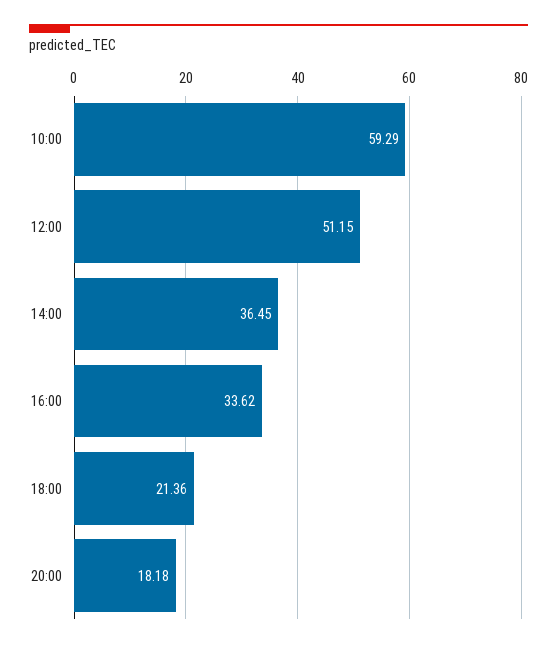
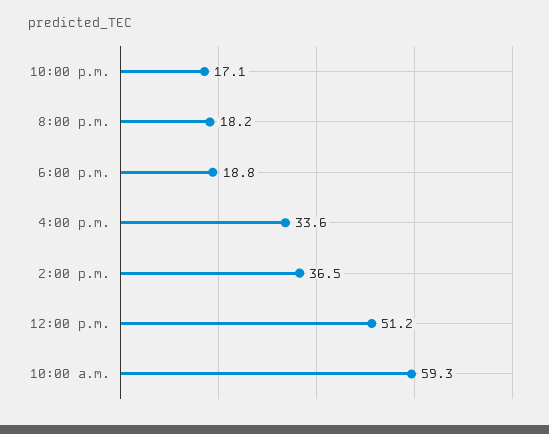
18:00: 21.36 -> 18.8
10:00 p.m.: none -> 17.1

